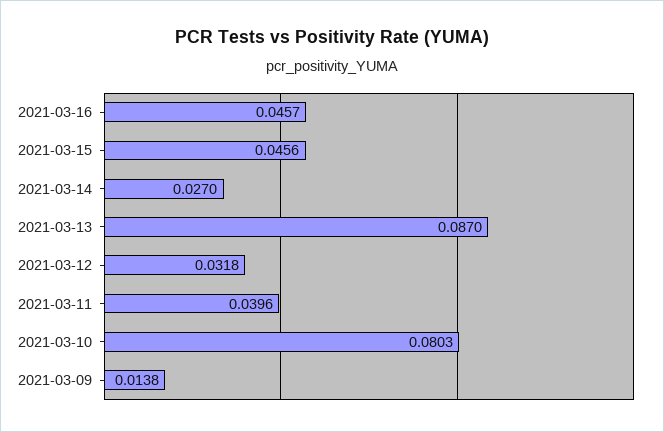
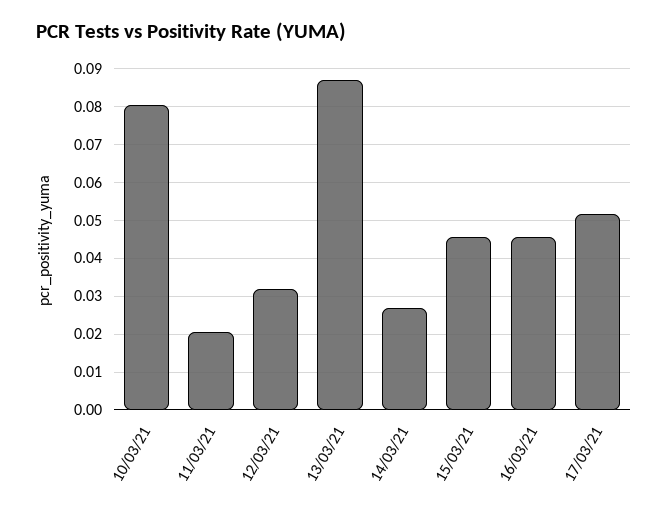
2021-03-11: 0.0396 -> 0.02
2021-03-09: 0.0138 -> none
17/03/21: none -> 0.052

